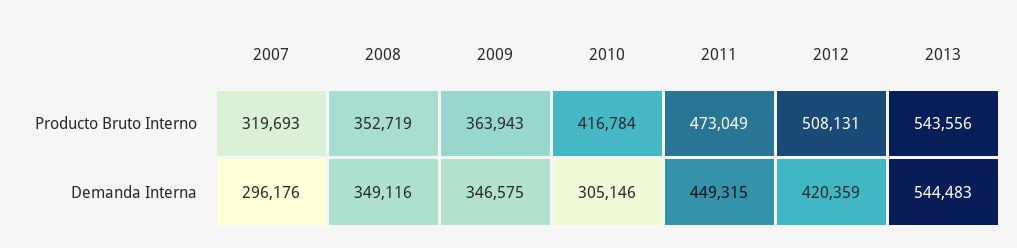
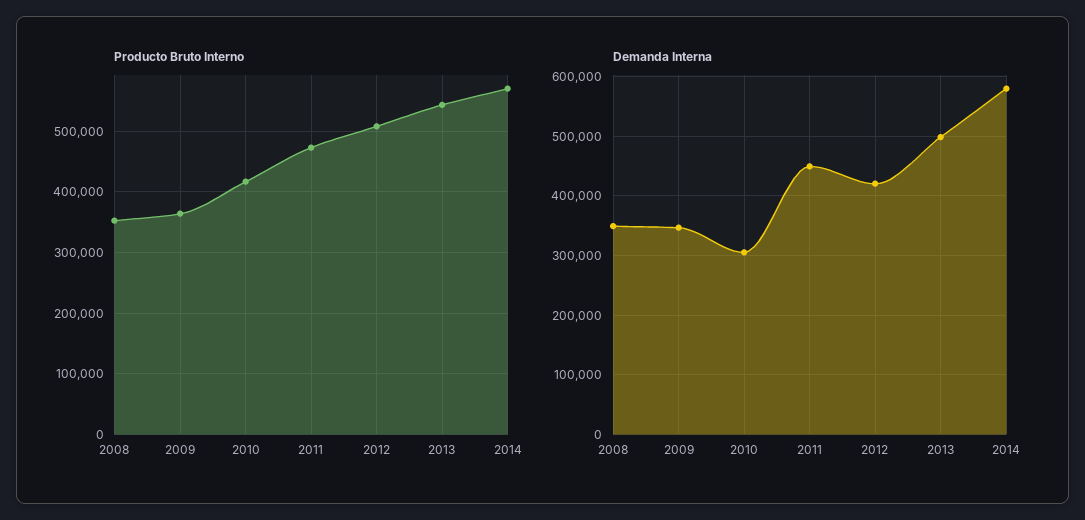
Producto Bruto Interno, 2007: 319693 -> none
Demanda Interna, 2007: 296176 -> none
Demanda Interna, 2013: 544483 -> 500000
Producto Bruto Interno, 2014: none -> 570000
Demanda Interna, 2014: none -> 580000

